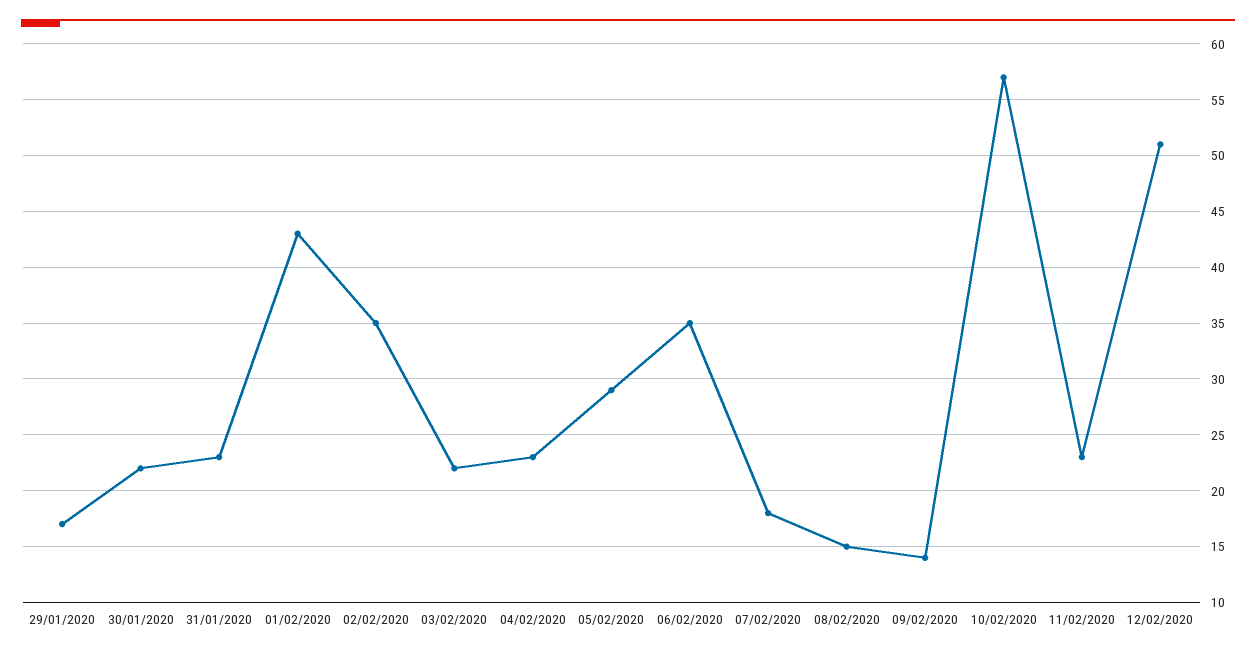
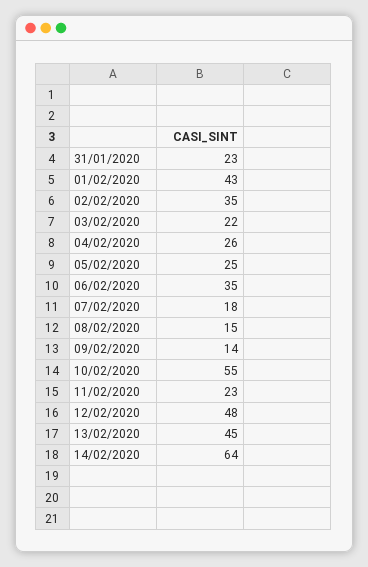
29/01/2020: 17 -> none
30/01/2020: 22 -> none
04/02/2020: 23 -> 26
05/02/2020: 29 -> 25
10/02/2020: 57 -> 55
12/02/2020: 51 -> 48
13/02/2020: none -> 45
14/02/2020: none -> 64

